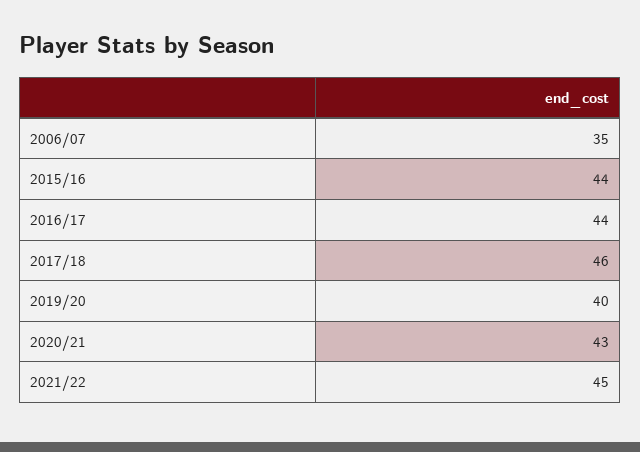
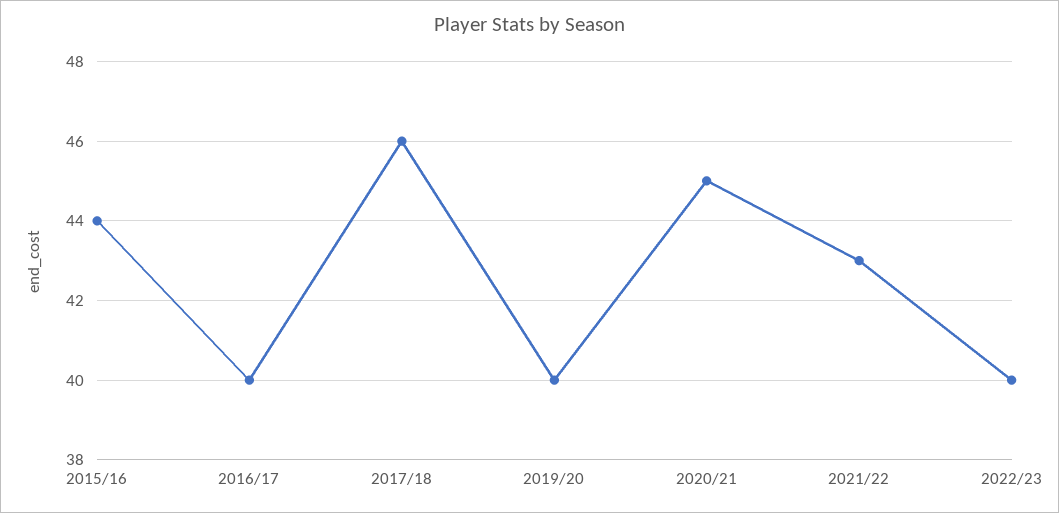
2006/07: 35 -> none
2016/17: 44 -> 40
2020/21: 43 -> 45
2021/22: 45 -> 43
2022/23: none -> 40

